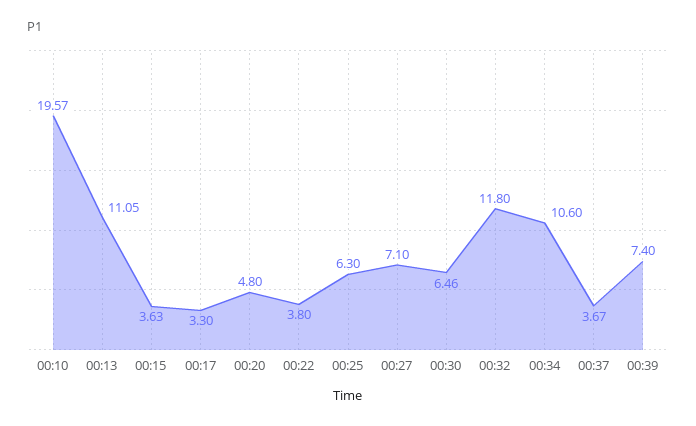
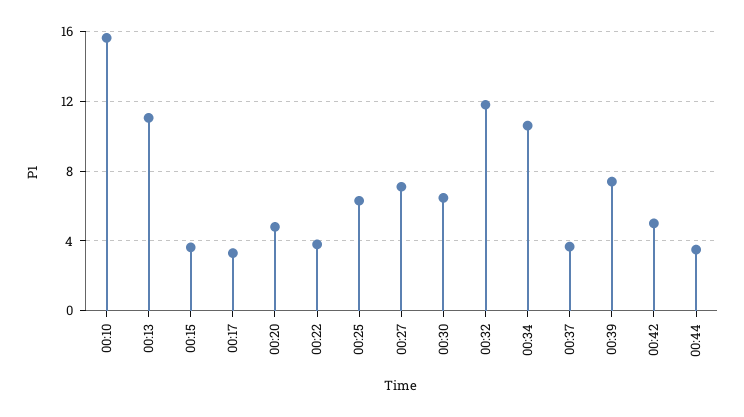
00:10: 19.57 -> 15.5
00:42: none -> 5
00:44: none -> 3.5

